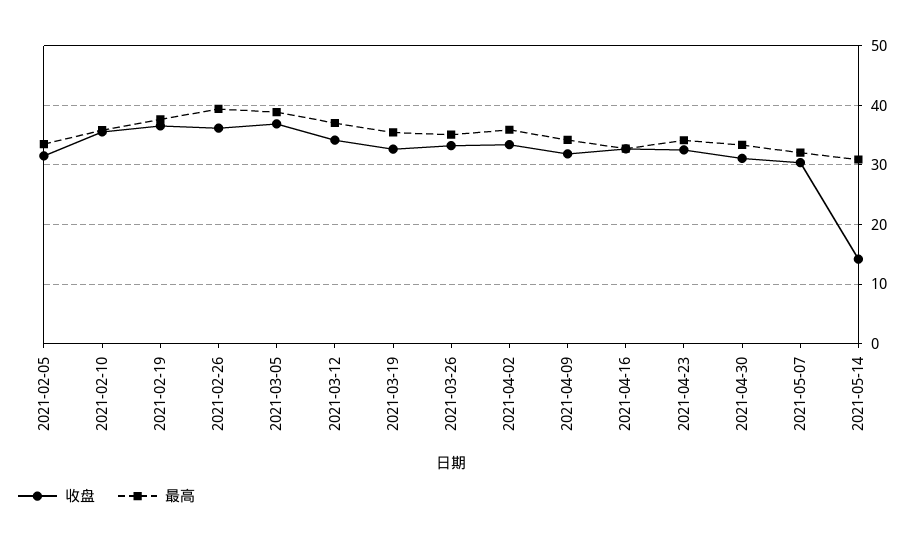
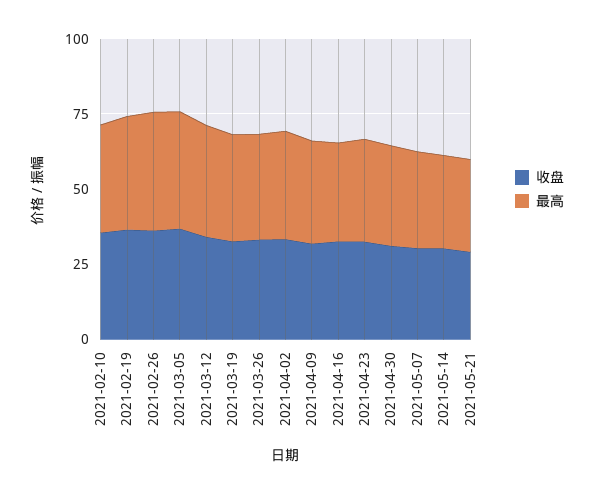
收盘, 2021-02-05: 32 -> none
最高, 2021-02-05: 34 -> none
收盘, 2021-05-14: 14 -> 30
收盘, 2021-05-21: none -> 30
最高, 2021-05-21: none -> 30

